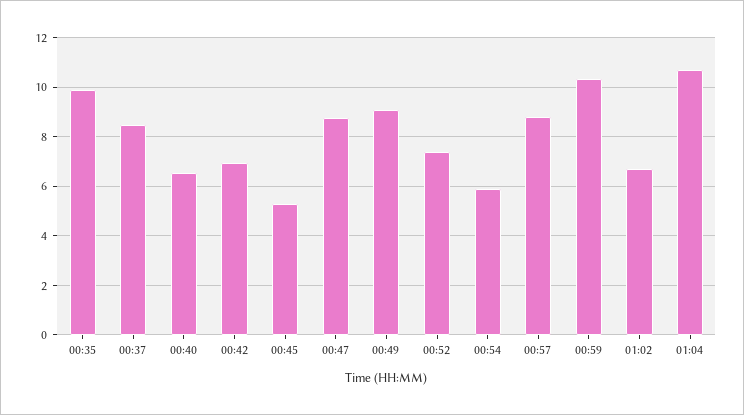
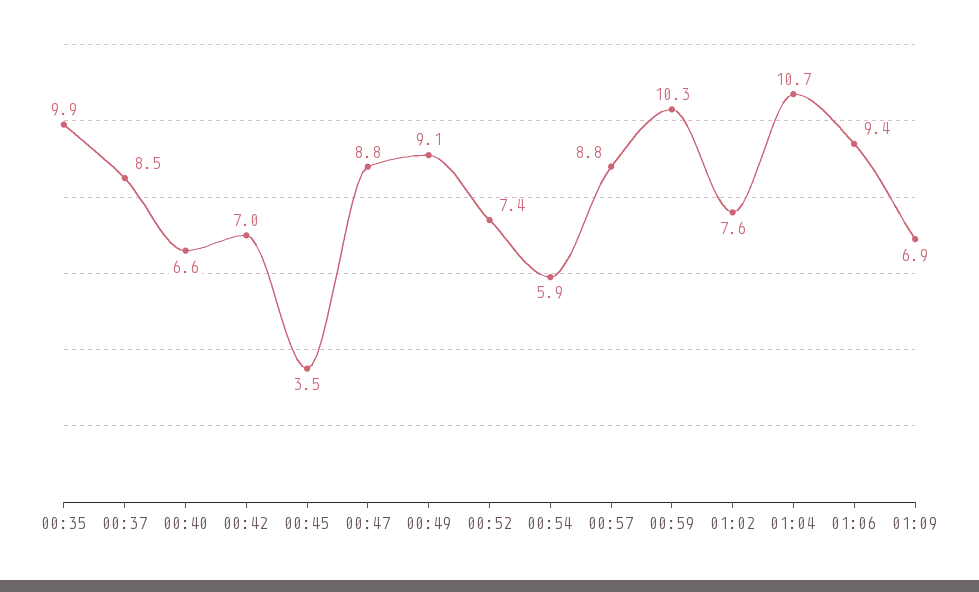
00:45: 5.25 -> 3.5
01:02: 6.75 -> 7.6
01:06: none -> 9.4
01:09: none -> 6.9

